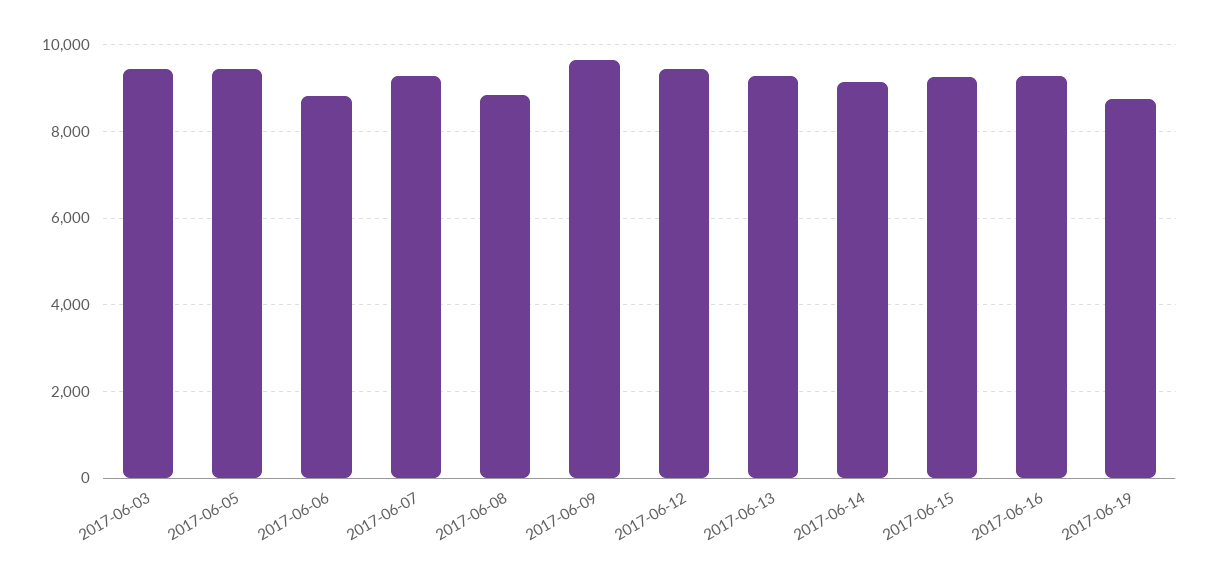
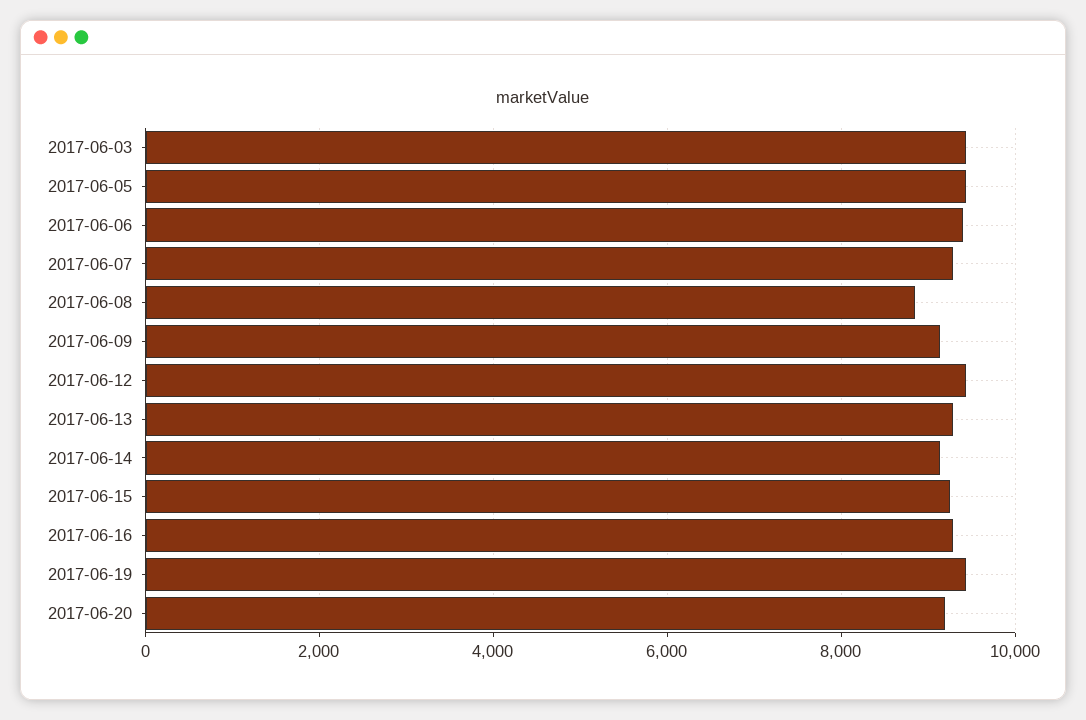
2017-06-06: 8800 -> 9400
2017-06-09: 9600 -> 9200
2017-06-19: 8800 -> 9400
2017-06-20: none -> 9200

